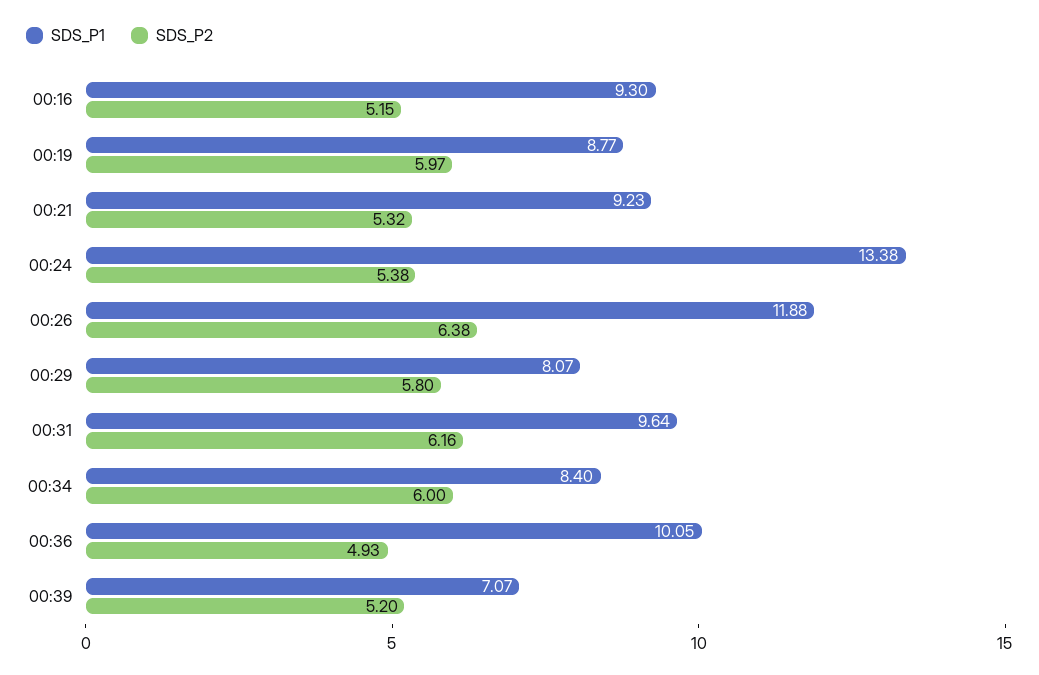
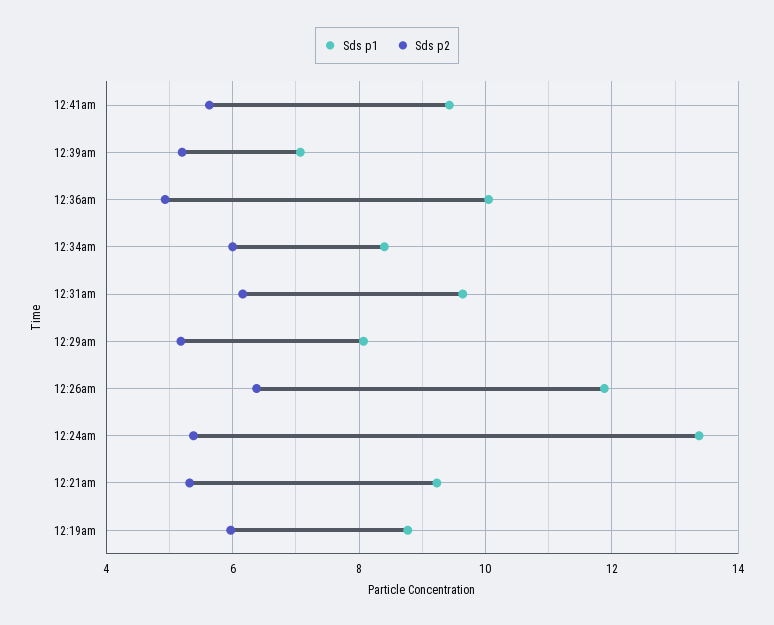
SDS_P1, 00:16: 9.3 -> none
SDS_P2, 00:16: 5.15 -> none
SDS_P2, 00:29: 5.8 -> 5.2
SDS_P1, 12:41am: none -> 9.4
SDS_P2, 12:41am: none -> 5.6

